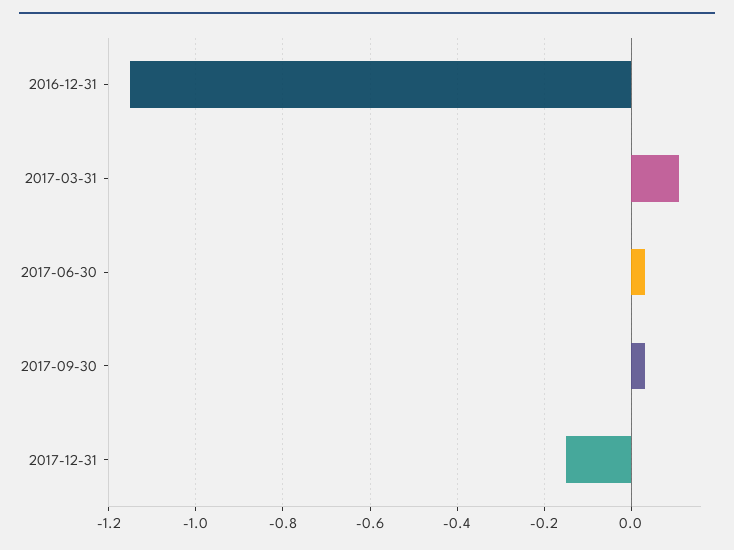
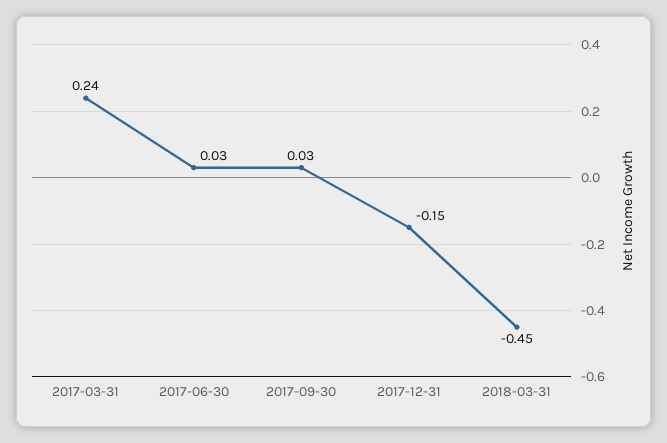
2016-12-31: -1.15 -> none
2017-03-31: 0.1 -> 0.24
2018-03-31: none -> -0.45

